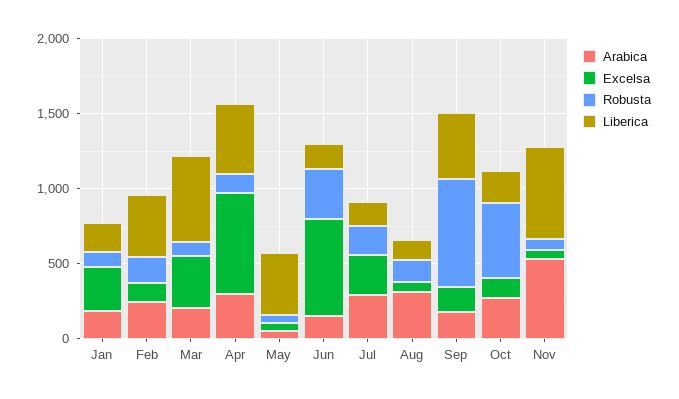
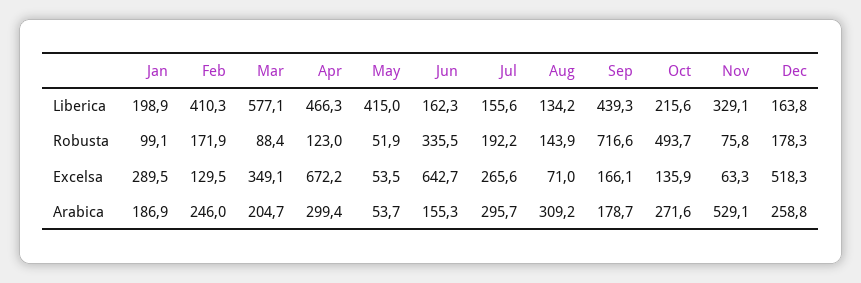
Liberica, Nov: 600 -> 329.1
Liberica, Dec: none -> 163.8
Robusta, Dec: none -> 178.3
Excelsa, Dec: none -> 518.3
Arabica, Dec: none -> 258.8

